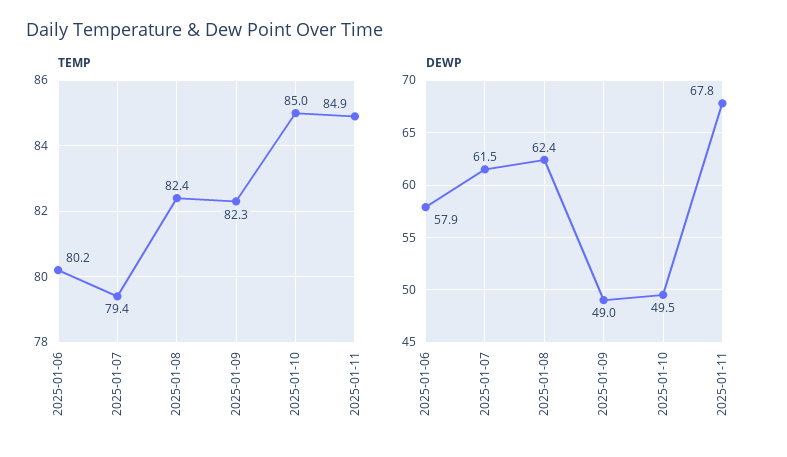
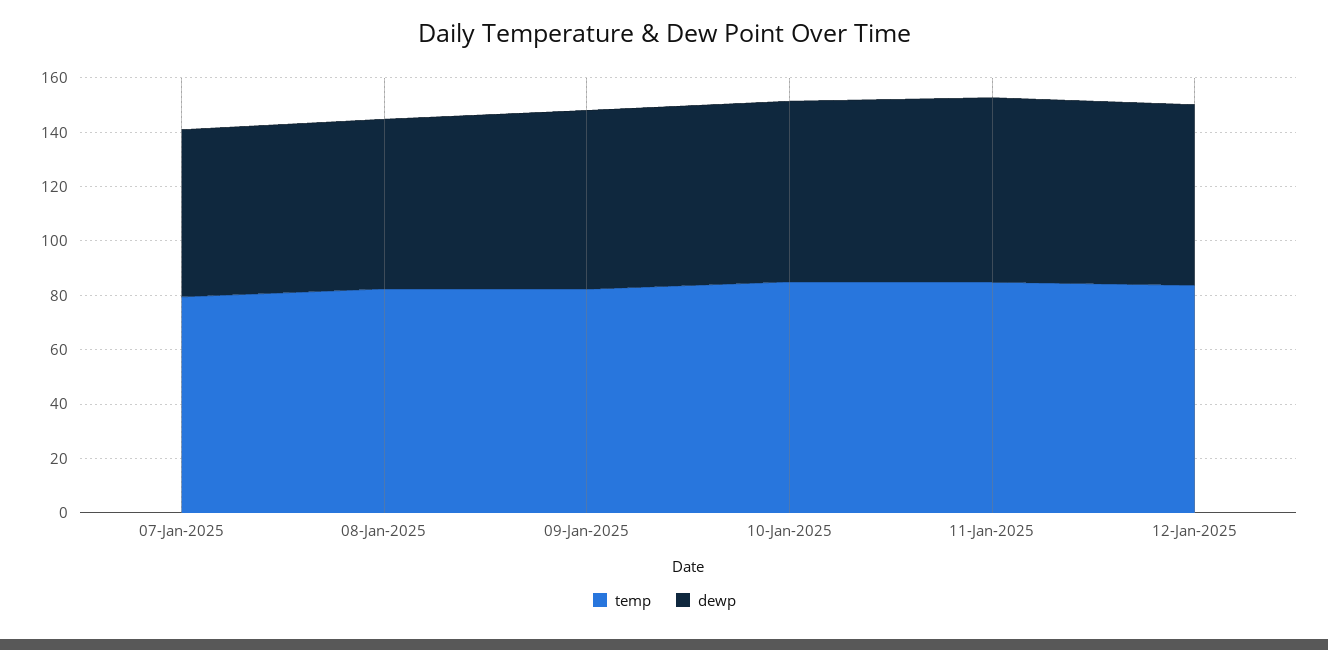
TEMP, 2025-01-06: 80.2 -> none
DEWP, 2025-01-06: 57.9 -> none
DEWP, 2025-01-09: 49 -> 65
DEWP, 2025-01-10: 49.5 -> 65
TEMP, 12-Jan-2025: none -> 85
DEWP, 12-Jan-2025: none -> 65

